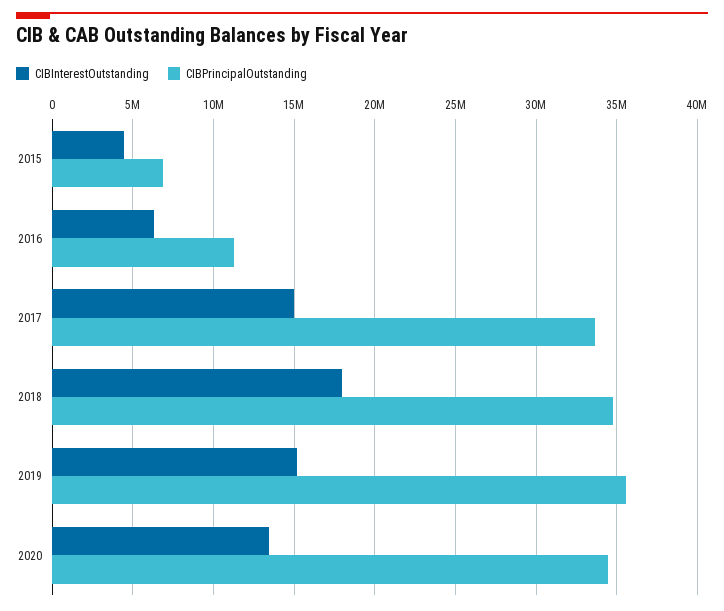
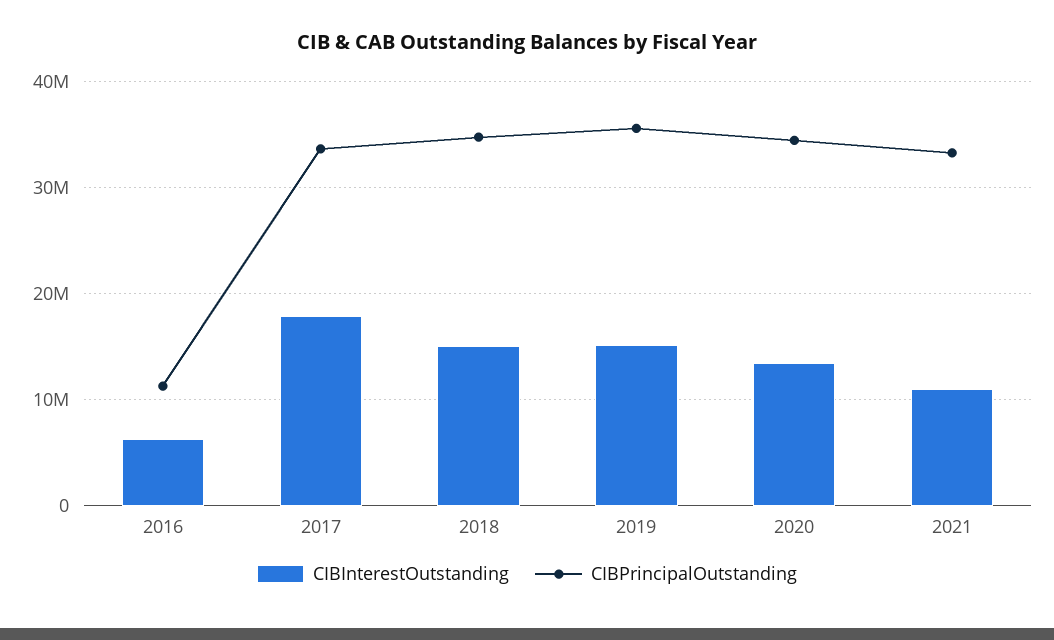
CIBInterestOutstanding, 2015: 4500000 -> none
CIBPrincipalOutstanding, 2015: 7000000 -> none
CIBInterestOutstanding, 2017: 15000000 -> 18000000
CIBInterestOutstanding, 2018: 18000000 -> 15000000
CIBInterestOutstanding, 2021: none -> 11000000
CIBPrincipalOutstanding, 2021: none -> 33000000

